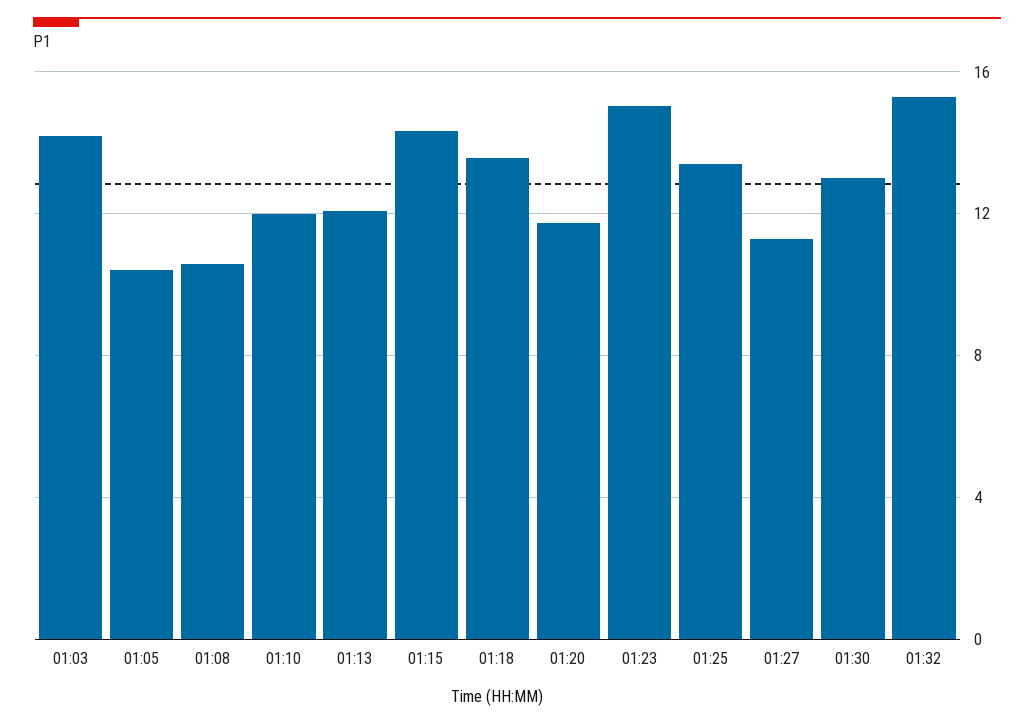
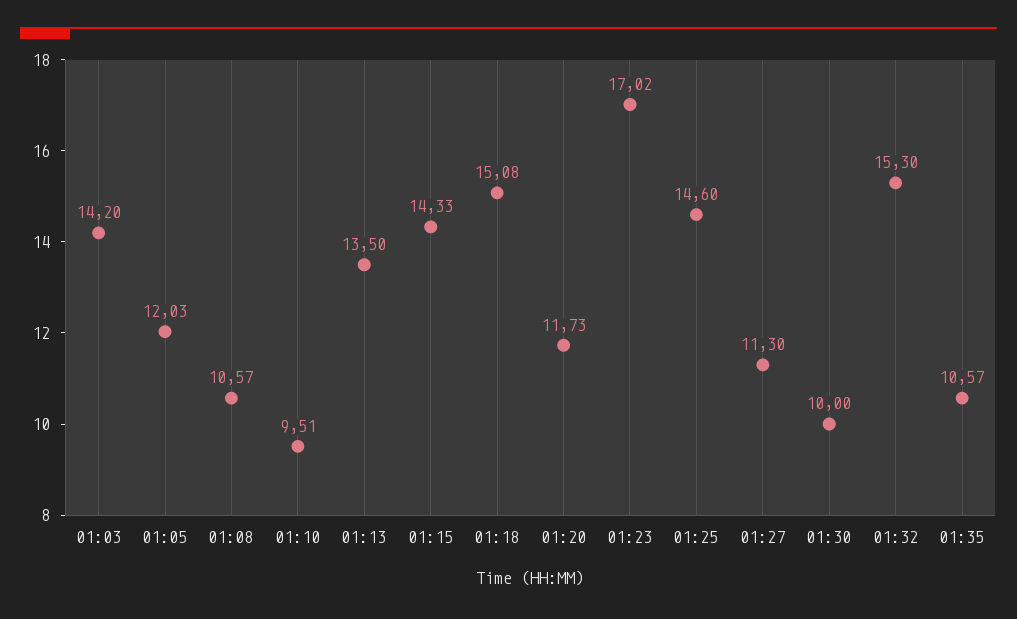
01:05: 10.5 -> 12.03
01:10: 12 -> 9.51
01:13: 12 -> 13.5
01:18: 13.5 -> 15.08
01:23: 15 -> 17.02
01:25: 13.5 -> 14.6
01:30: 13 -> 10
01:35: none -> 10.57

